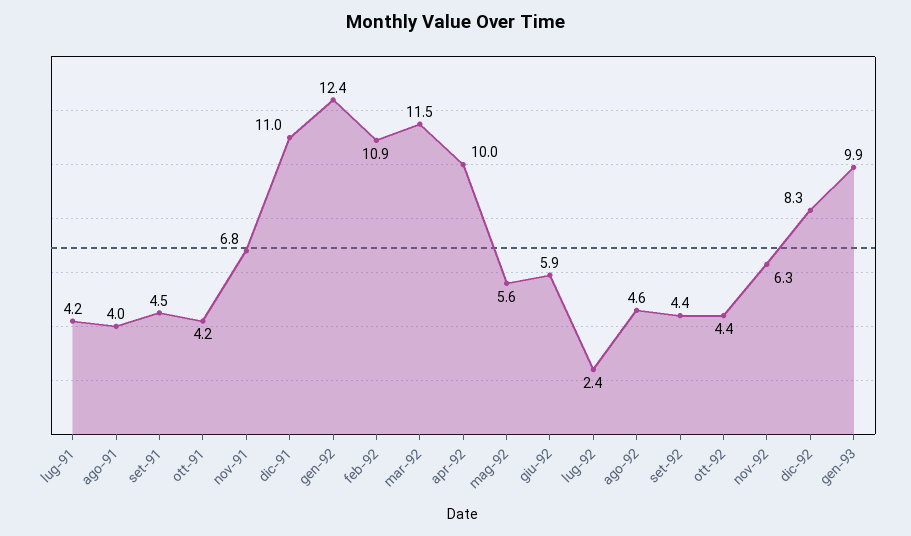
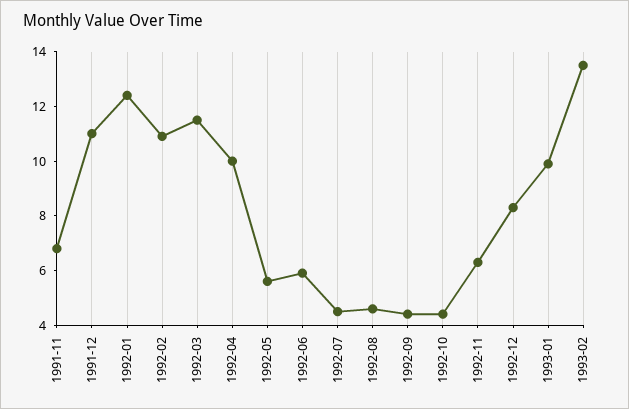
lug-91: 4.2 -> none
ago-91: 4 -> none
set-91: 4.5 -> none
ott-91: 4.2 -> none
lug-92: 2.4 -> 4.5
1993-02: none -> 13.5

